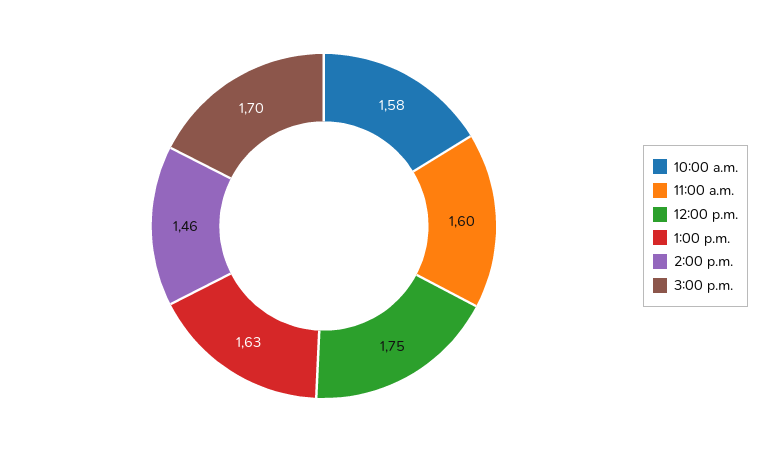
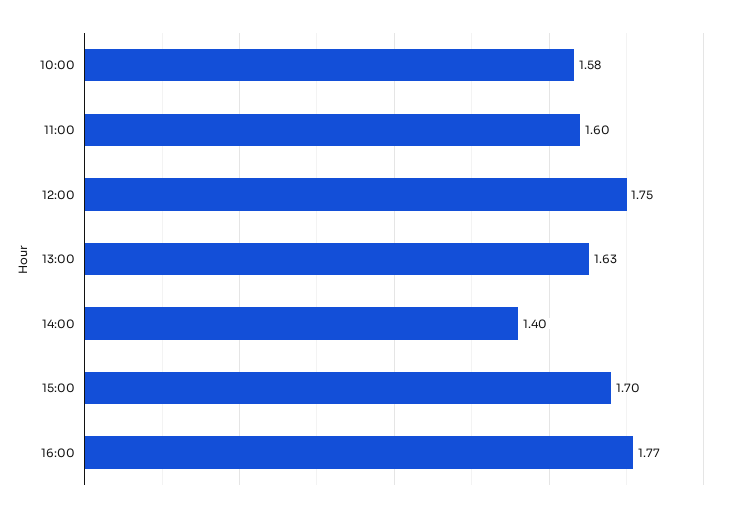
2:00 p.m.: 1.46 -> 1.4
16:00: none -> 1.77

